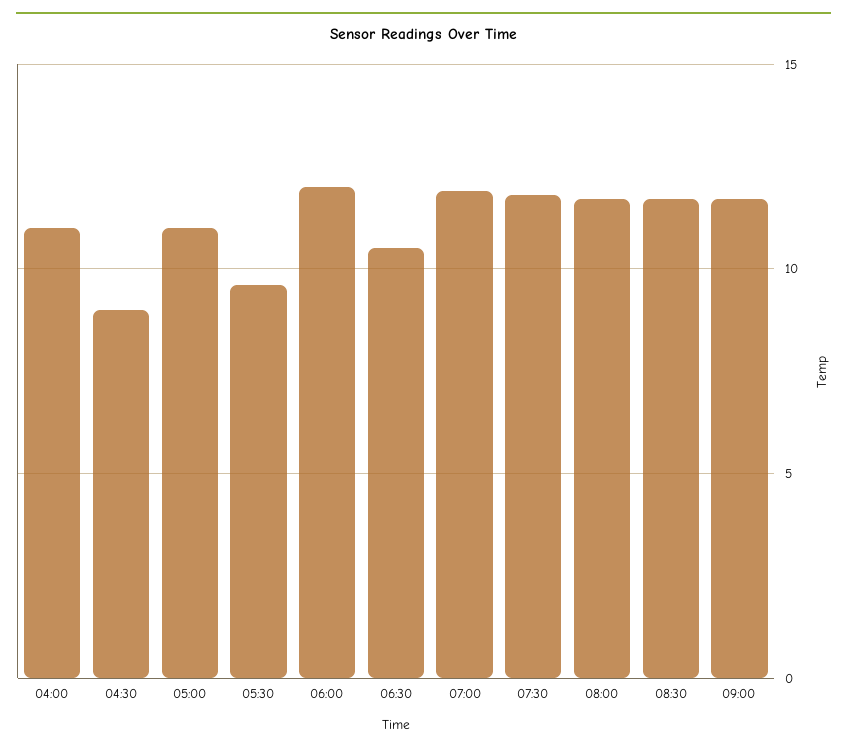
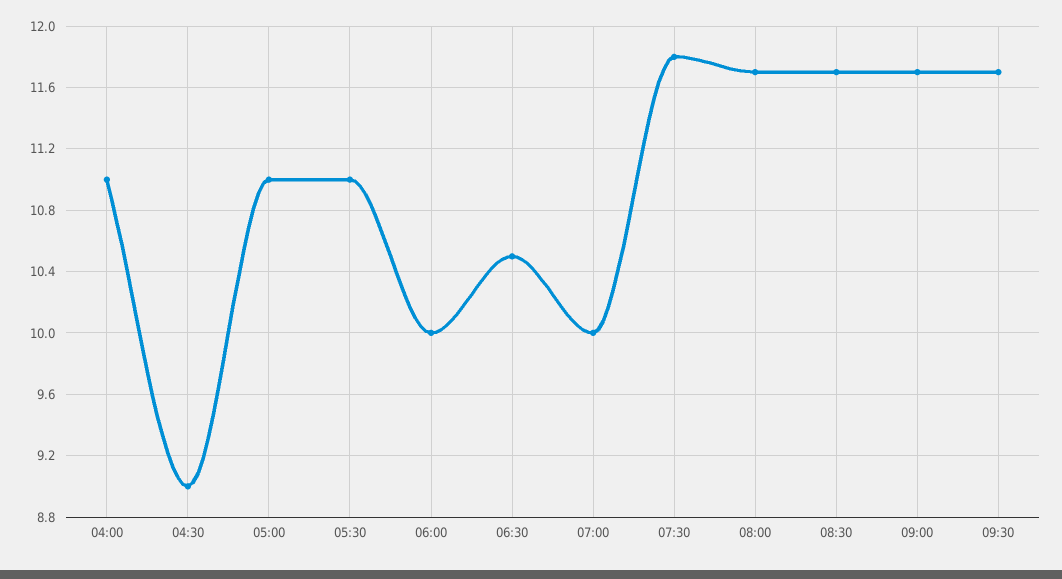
05:30: 9.5 -> 11
06:00: 12 -> 10
07:00: 12 -> 10
09:30: none -> 11.7

